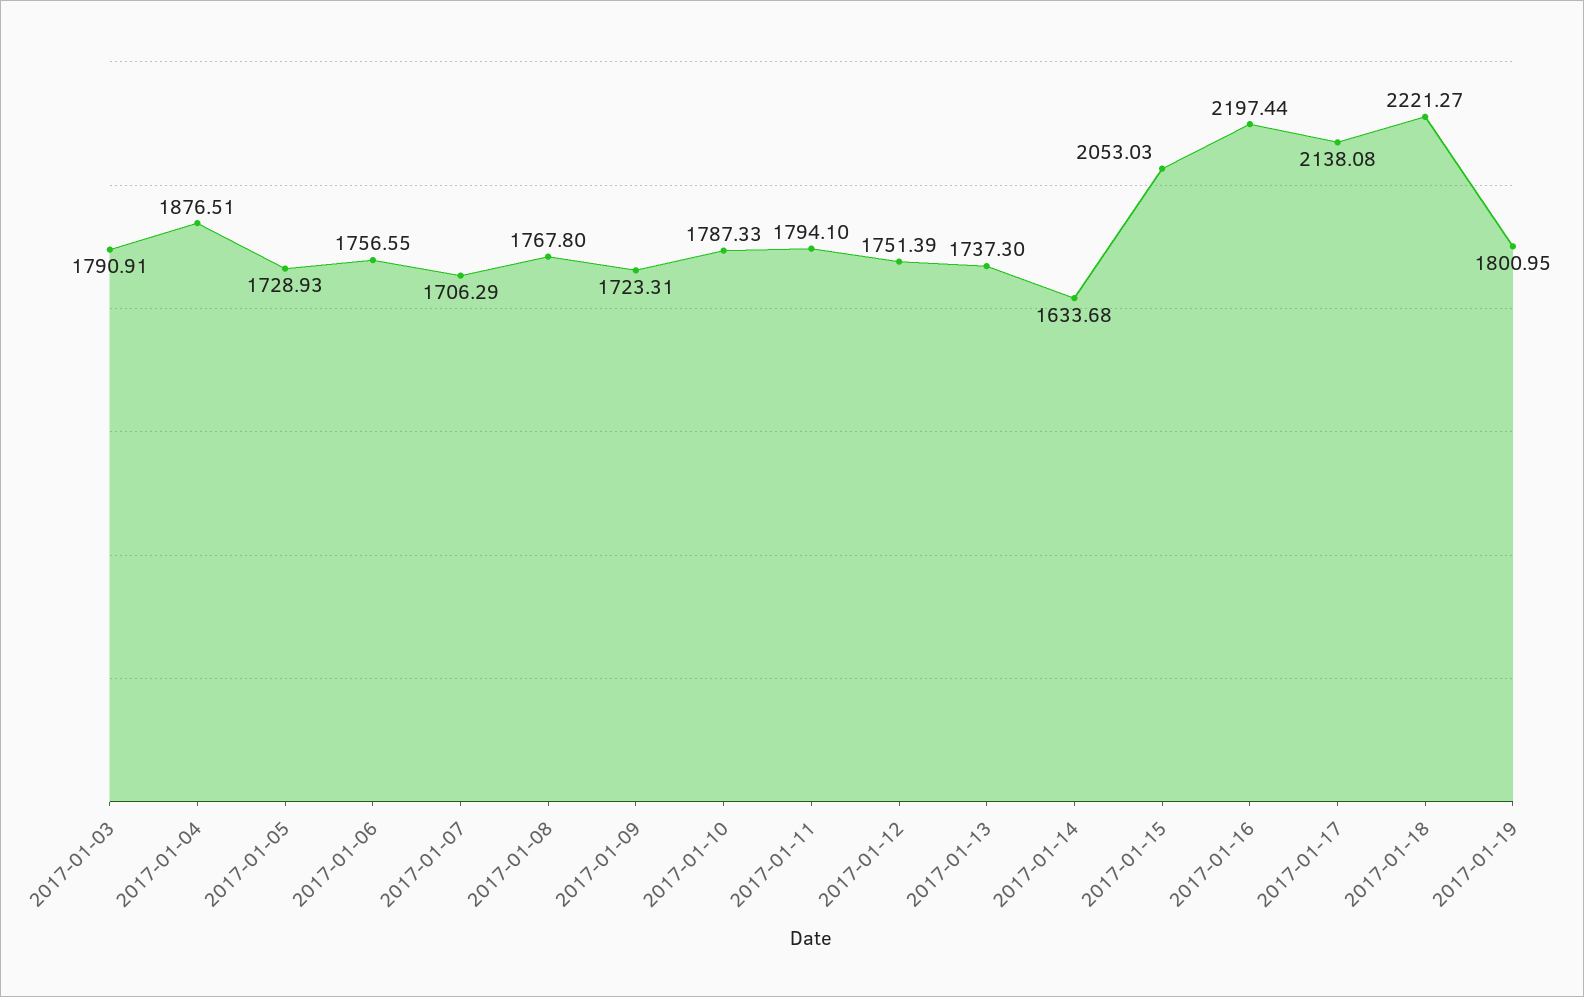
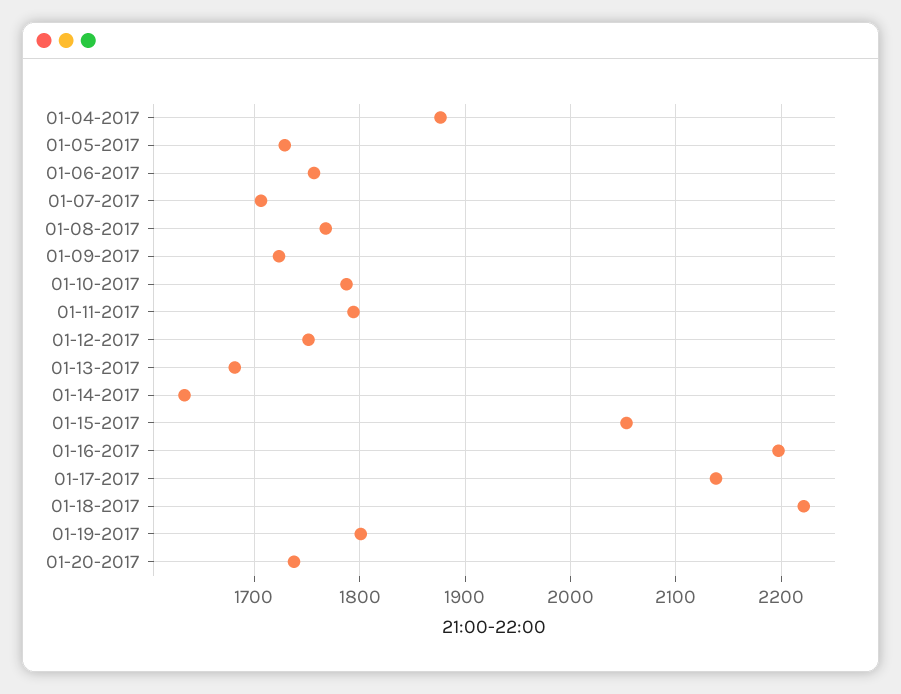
2017-01-03: 1790.91 -> none
2017-01-13: 1737.3 -> 1680
01-20-2017: none -> 1740

